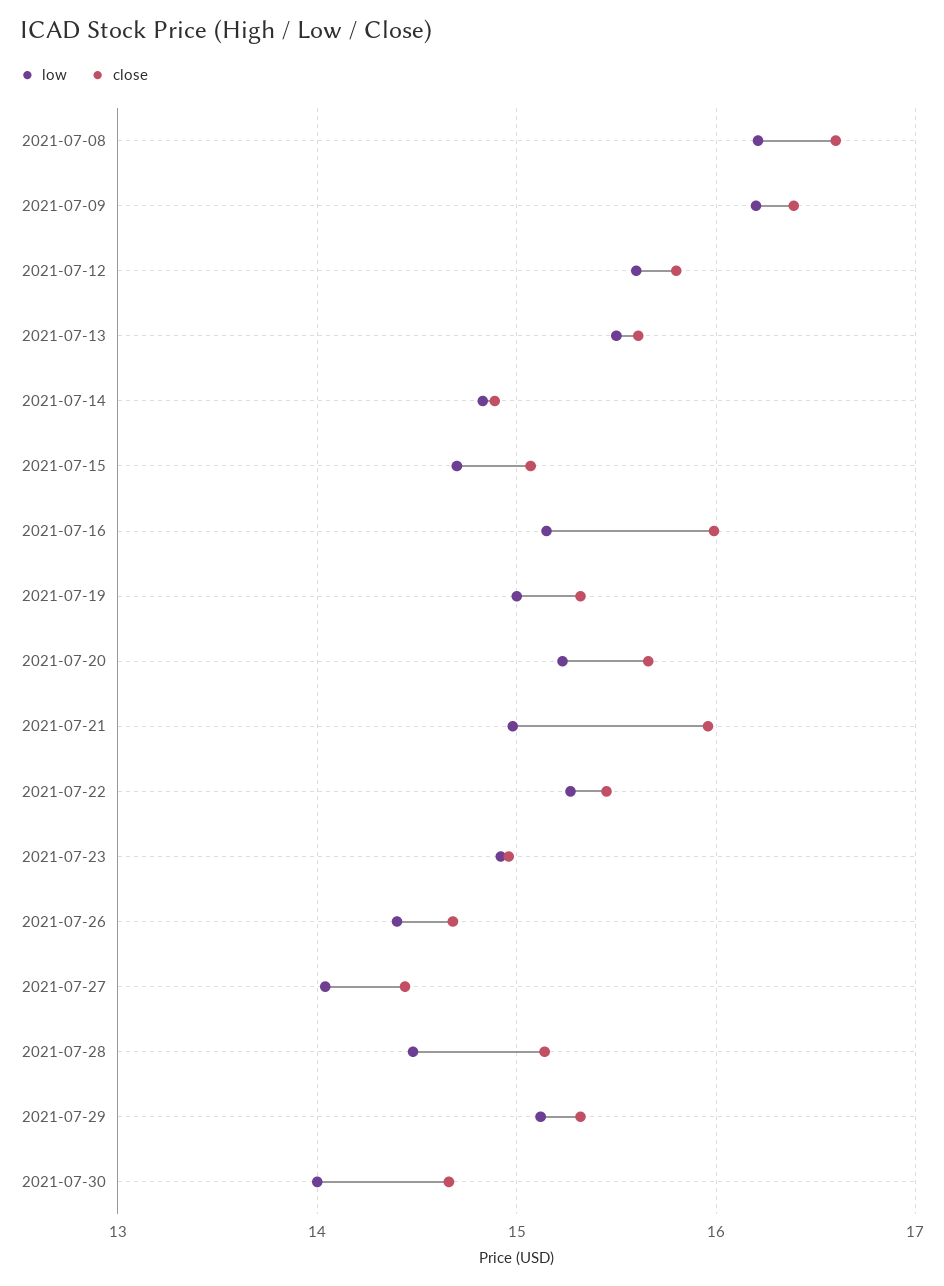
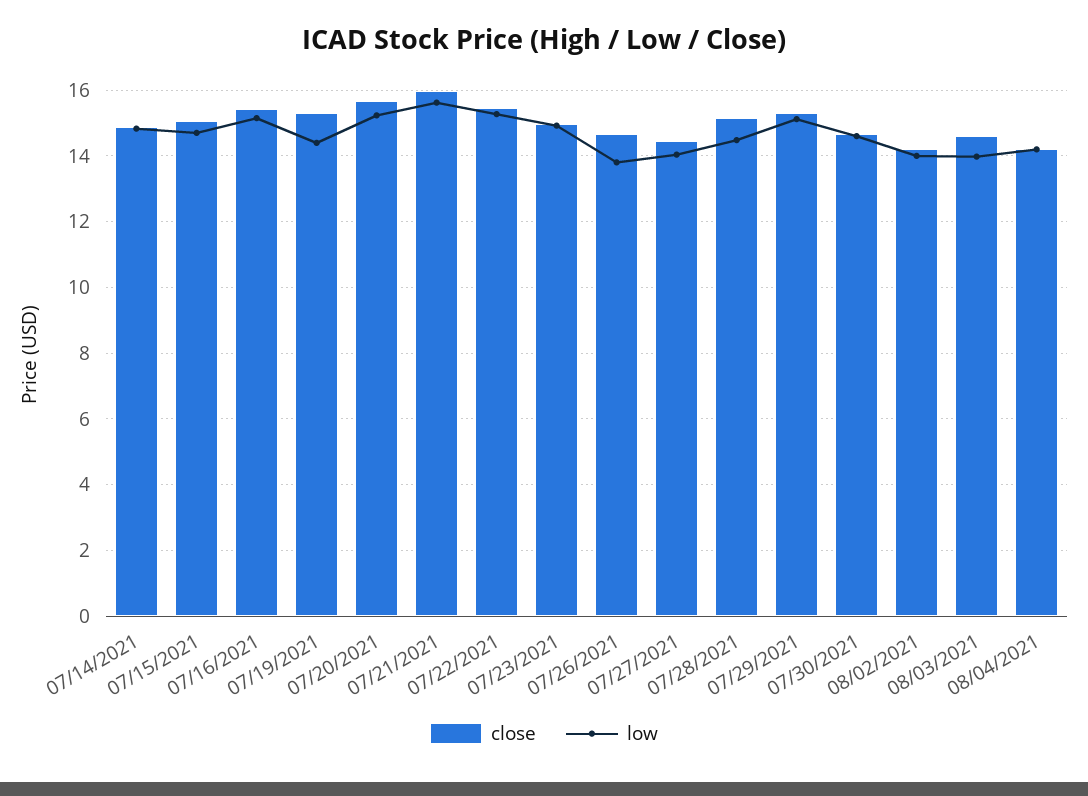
low, 2021-07-08: 16.2 -> none
close, 2021-07-08: 16.6 -> none
low, 2021-07-09: 16.2 -> none
close, 2021-07-09: 16.4 -> none
low, 2021-07-12: 15.6 -> none
close, 2021-07-12: 15.8 -> none
low, 2021-07-13: 15.5 -> none
close, 2021-07-13: 15.6 -> none
close, 2021-07-16: 16 -> 15.4
low, 2021-07-19: 15 -> 14.4
low, 2021-07-21: 15 -> 15.6
low, 2021-07-26: 14.4 -> 13.8
low, 2021-07-30: 14 -> 14.6
close, 08/02/2021: none -> 14.2
low, 08/02/2021: none -> 14
close, 08/03/2021: none -> 14.6
low, 08/03/2021: none -> 14
close, 08/04/2021: none -> 14.2
low, 08/04/2021: none -> 14.2

